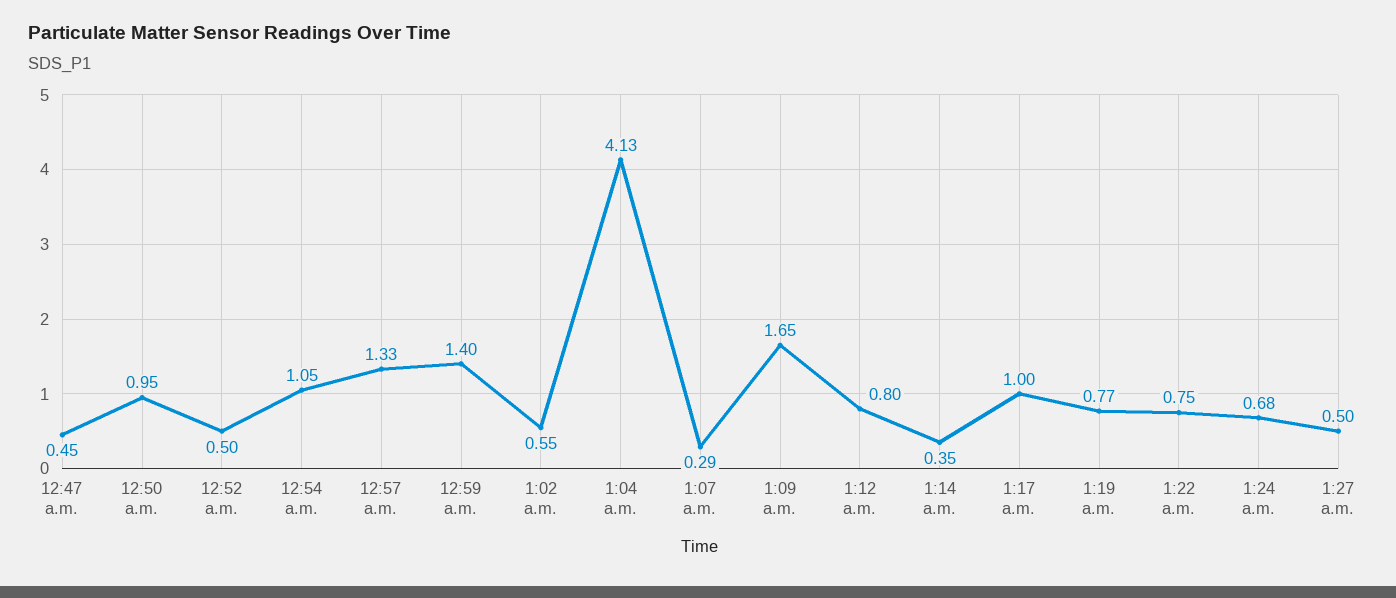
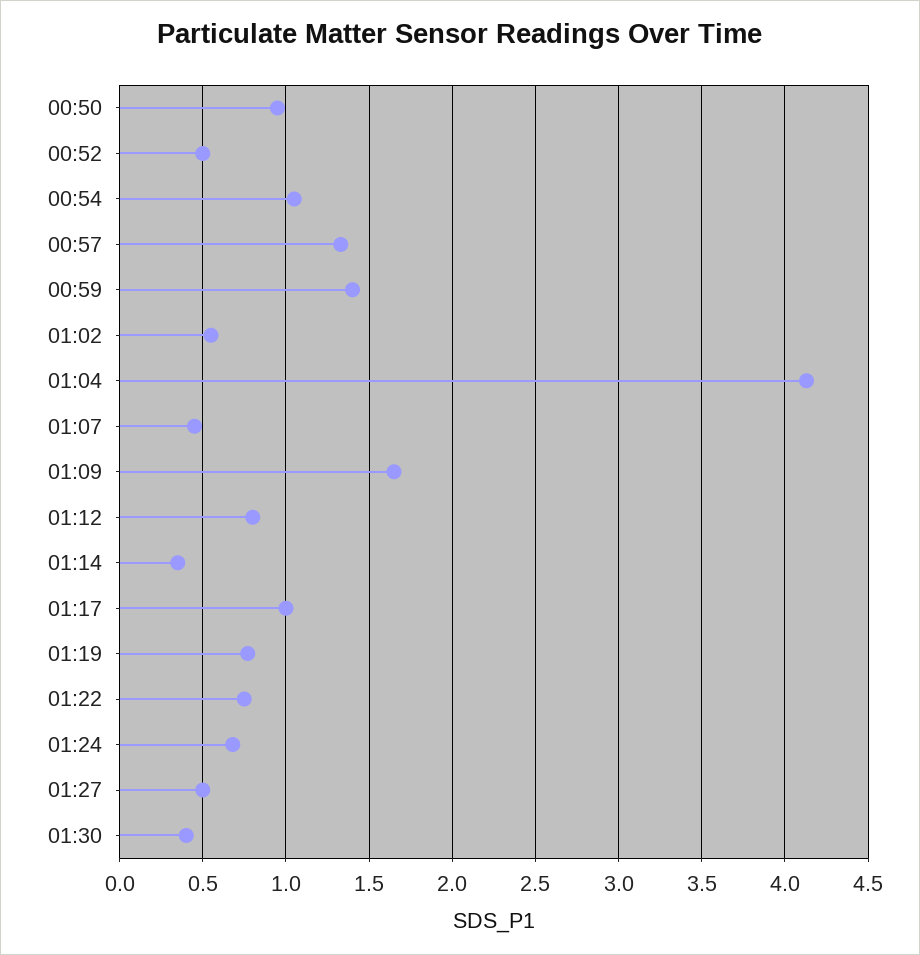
12:47 a.m.: 0.45 -> none
1:07 a.m.: 0.29 -> 0.45
01:30: none -> 0.4

